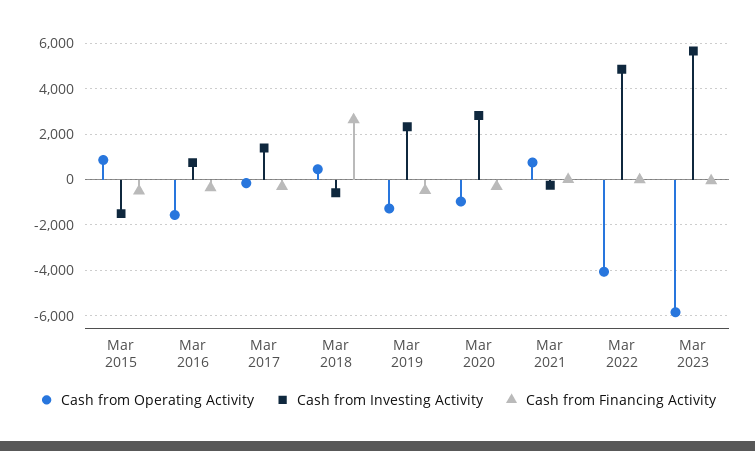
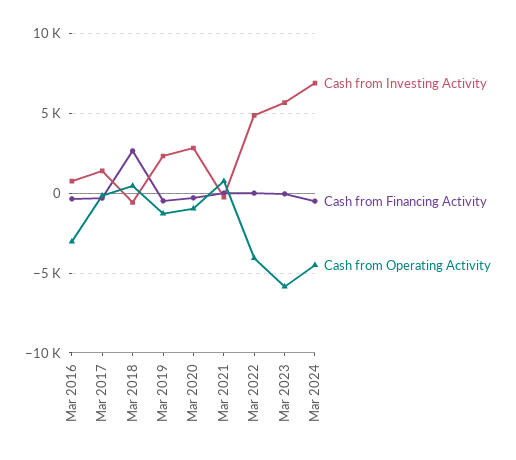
Cash from Operating Activity, Mar 2015: 1000 -> none
Cash from Investing Activity, Mar 2015: -1500 -> none
Cash from Financing Activity, Mar 2015: -500 -> none
Cash from Operating Activity, Mar 2016: -1500 -> -3000
Cash from Investing Activity, Mar 2024: none -> 7000
Cash from Financing Activity, Mar 2024: none -> -500
Cash from Operating Activity, Mar 2024: none -> -4500

